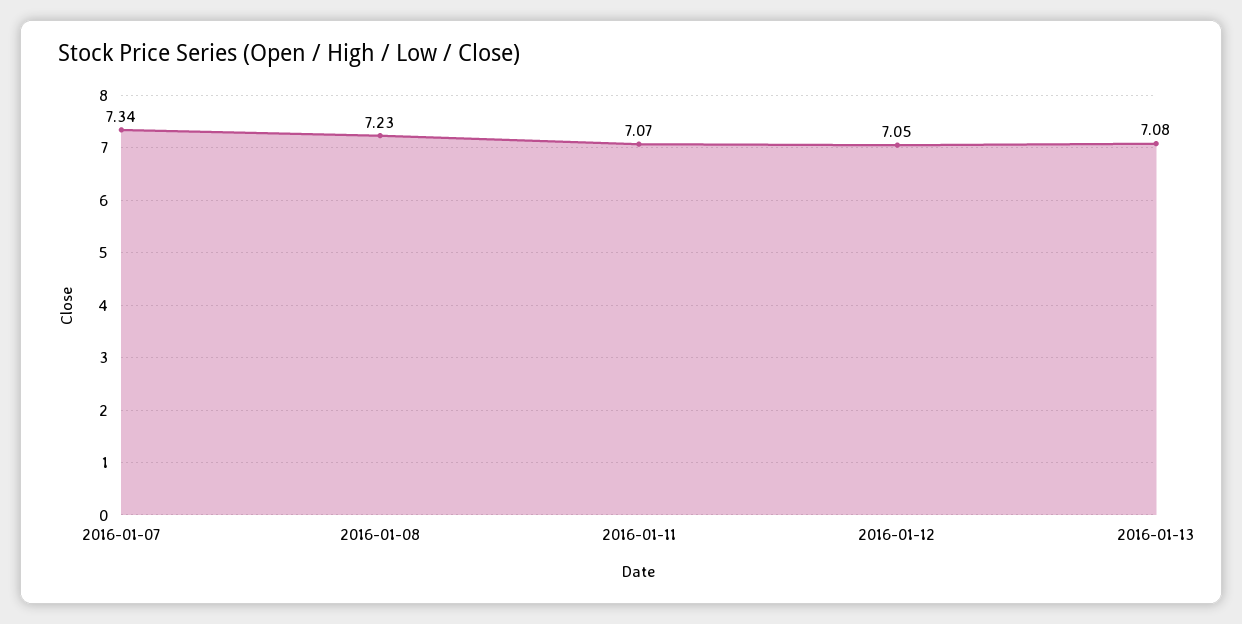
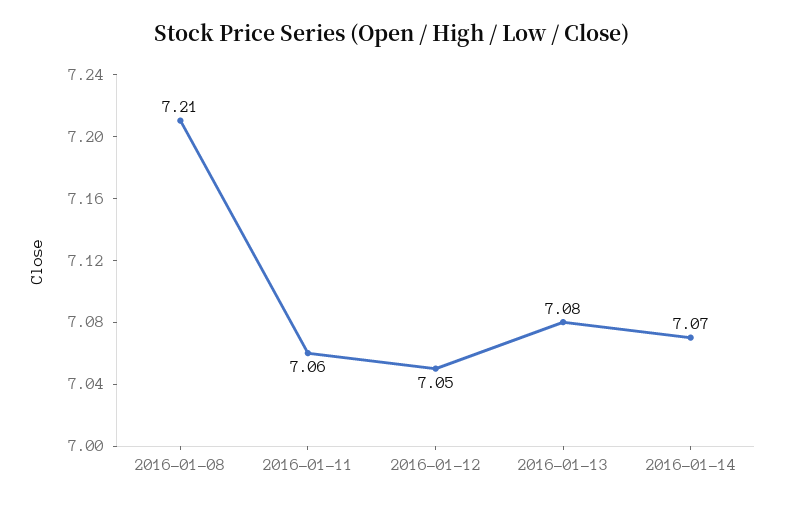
2016-01-07: 7.34 -> none
2016-01-08: 7.23 -> 7.21
2016-01-11: 7.07 -> 7.06
2016-01-14: none -> 7.07

